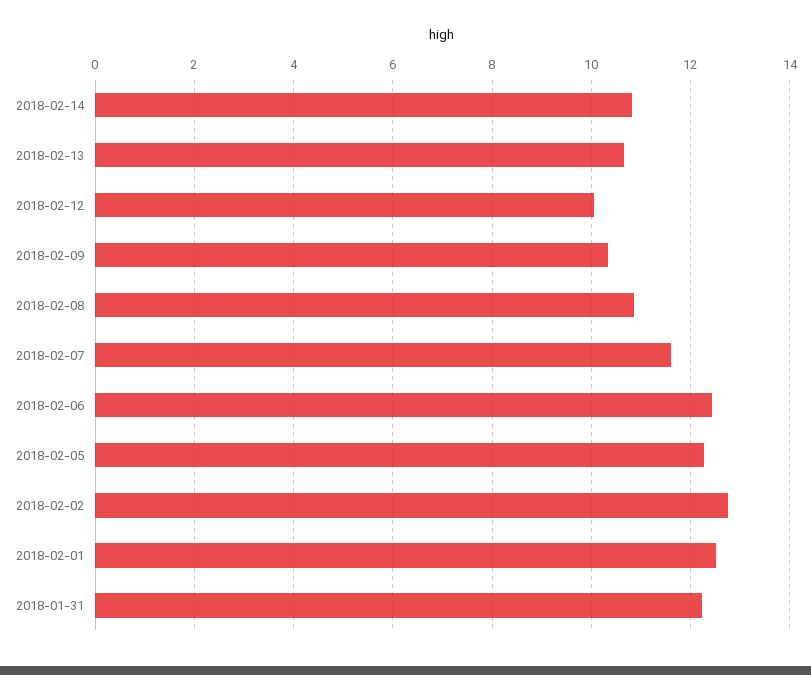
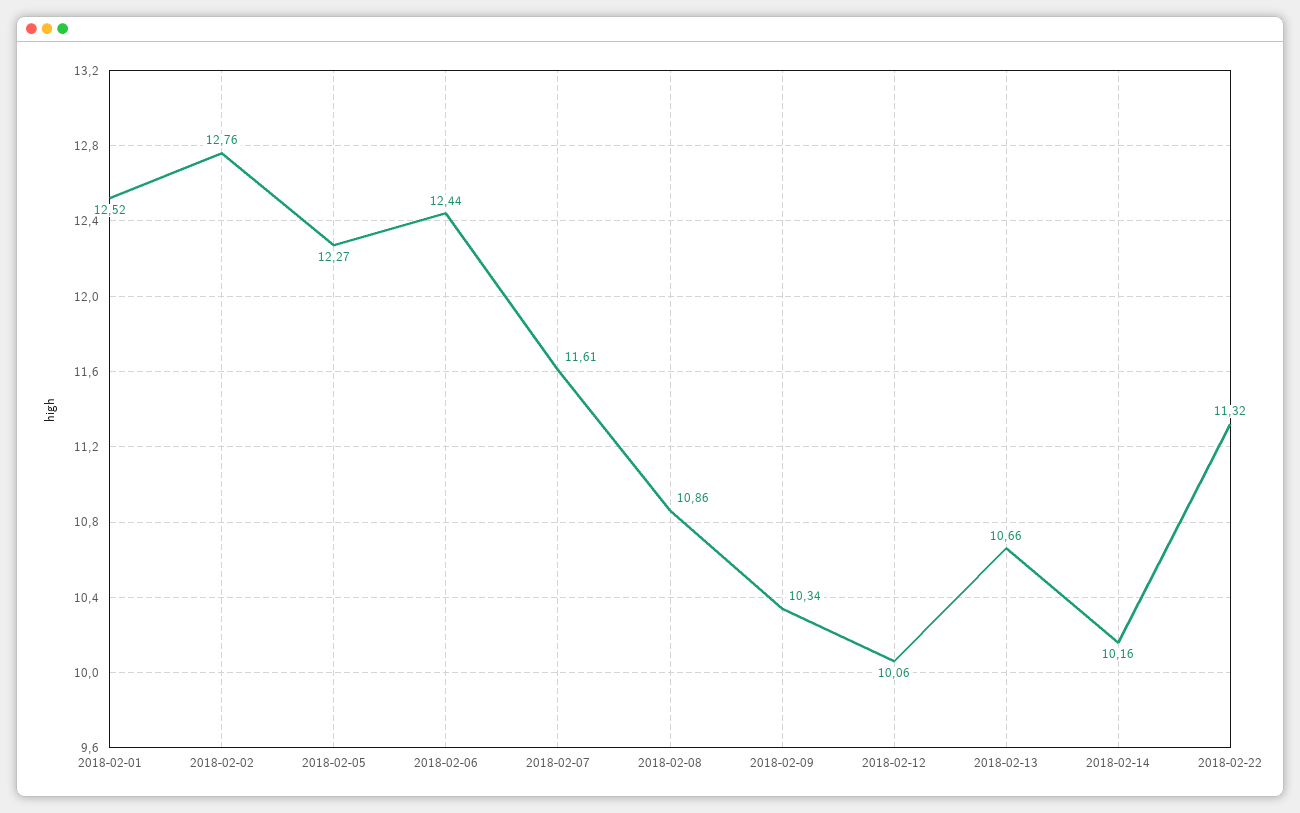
2018-02-14: 10.8 -> 10.16
2018-01-31: 12.2 -> none
2018-02-22: none -> 11.32

